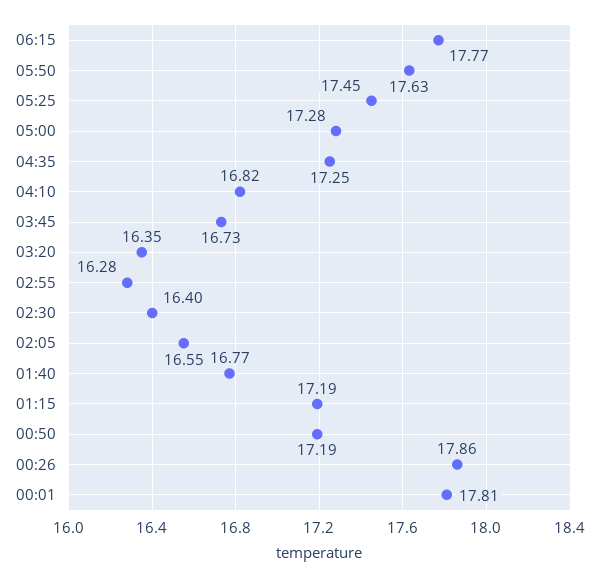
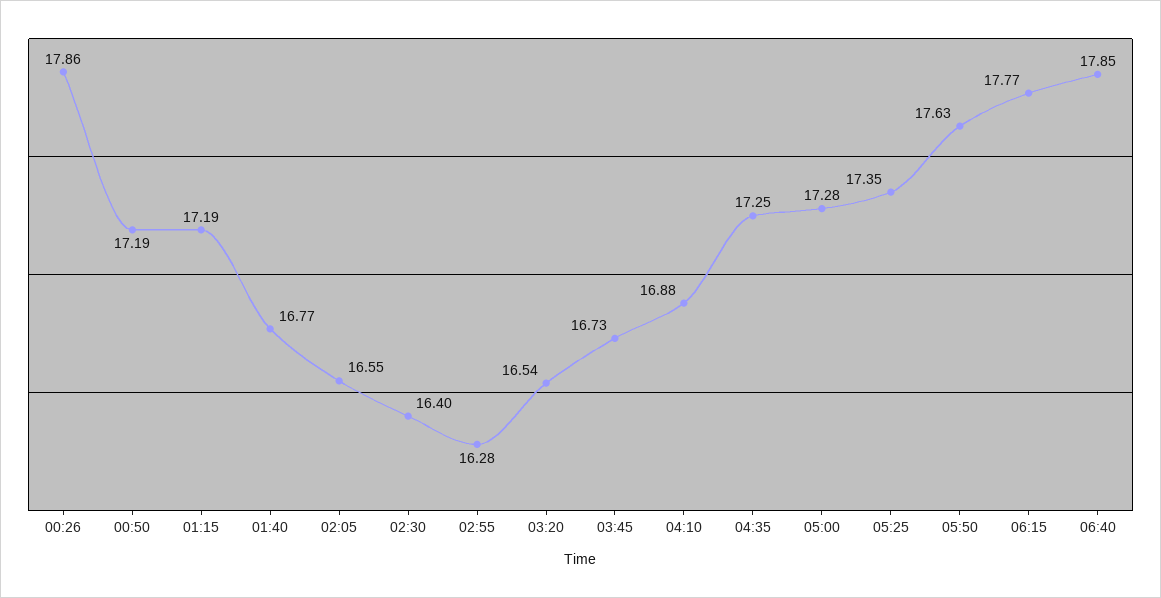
05:25: 17.45 -> 17.35
04:10: 16.82 -> 16.88
03:20: 16.35 -> 16.54
00:01: 17.81 -> none
06:40: none -> 17.85

